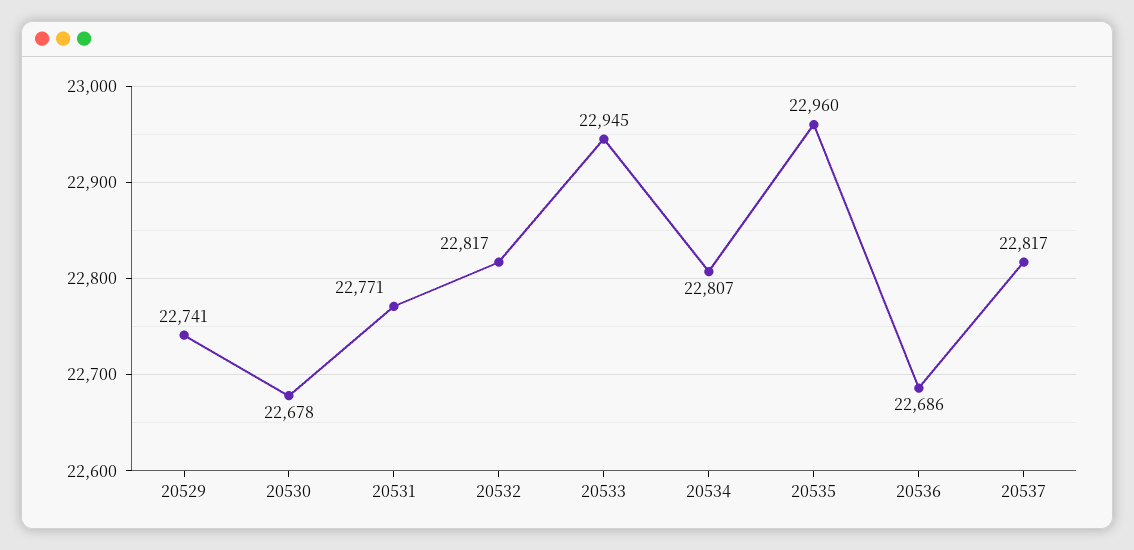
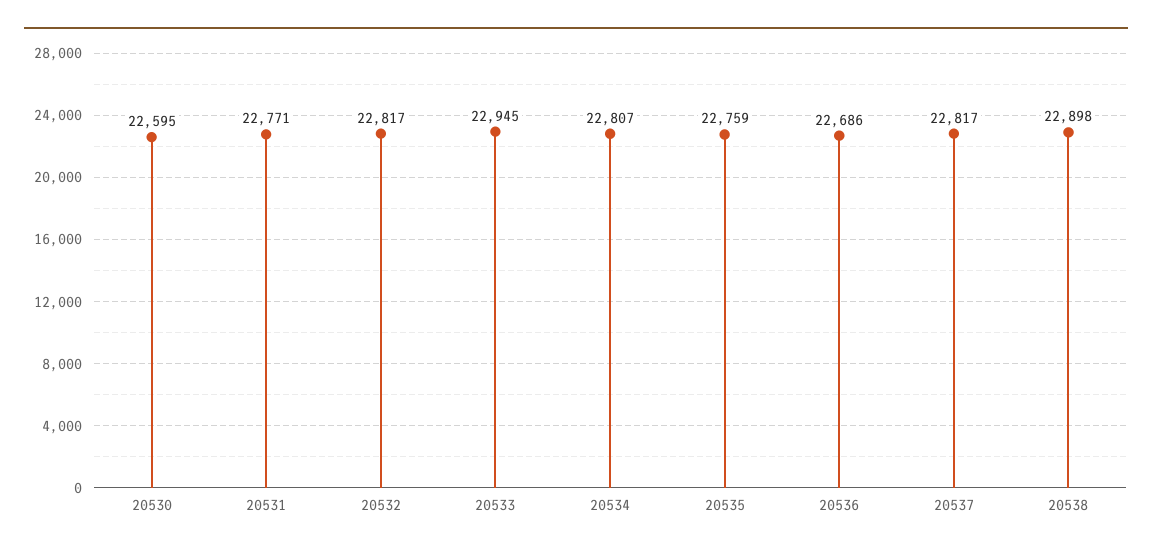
20529: 22741 -> none
20530: 22678 -> 22595
20535: 22960 -> 22759
20538: none -> 22898

